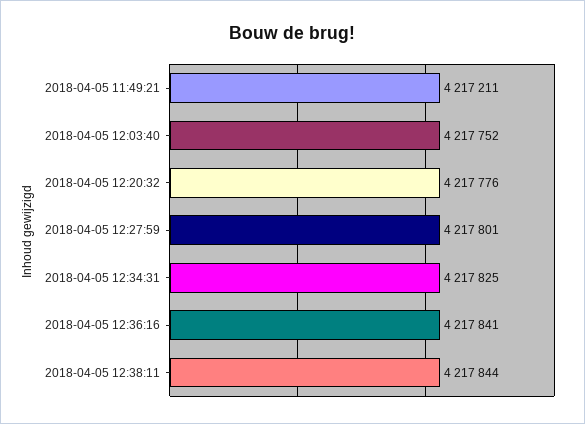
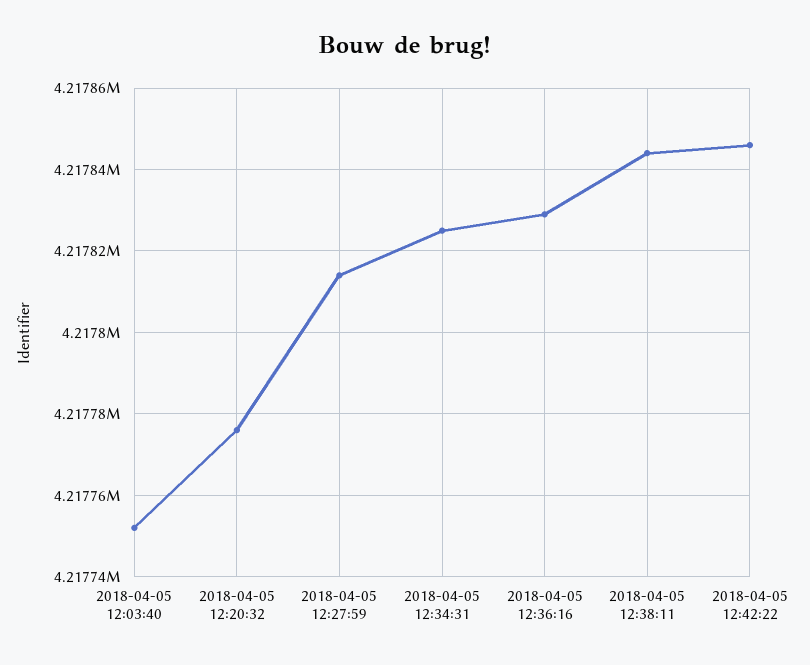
2018-04-05 11:49:21: 4217211 -> none
2018-04-05 12:27:59: 4217801 -> 4217815
2018-04-05 12:36:16: 4217841 -> 4217830
2018-04-05 12:42:22: none -> 4217845

